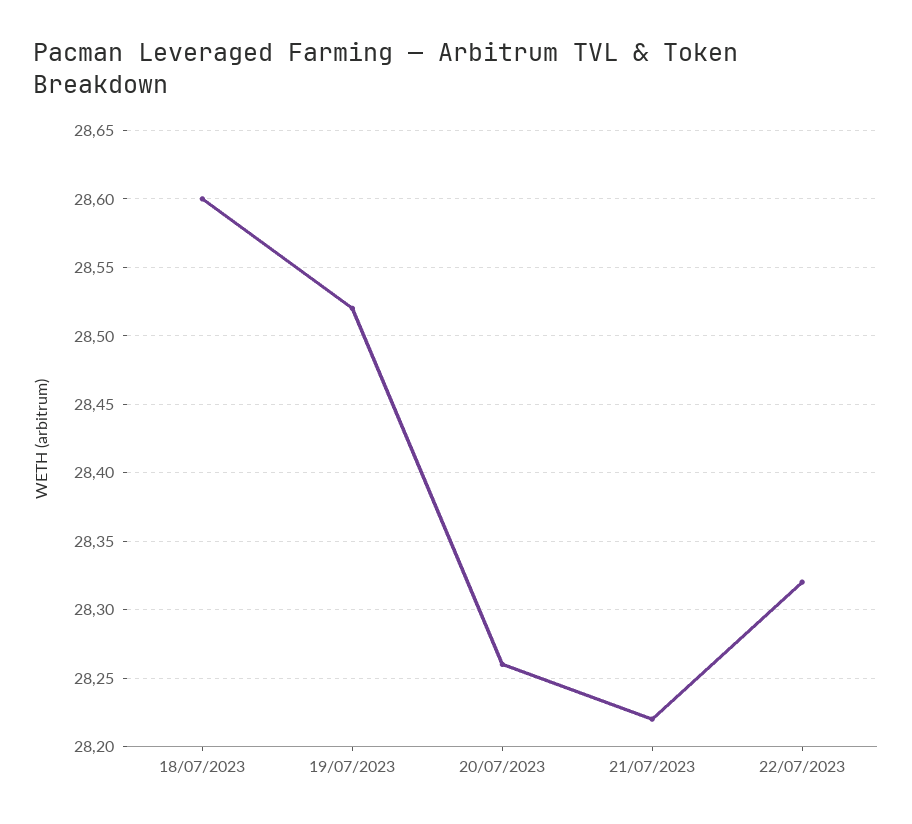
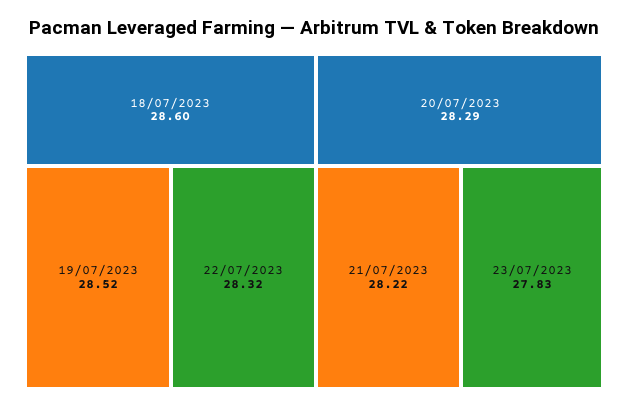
20/07/2023: 28.26 -> 28.29
23/07/2023: none -> 27.83

